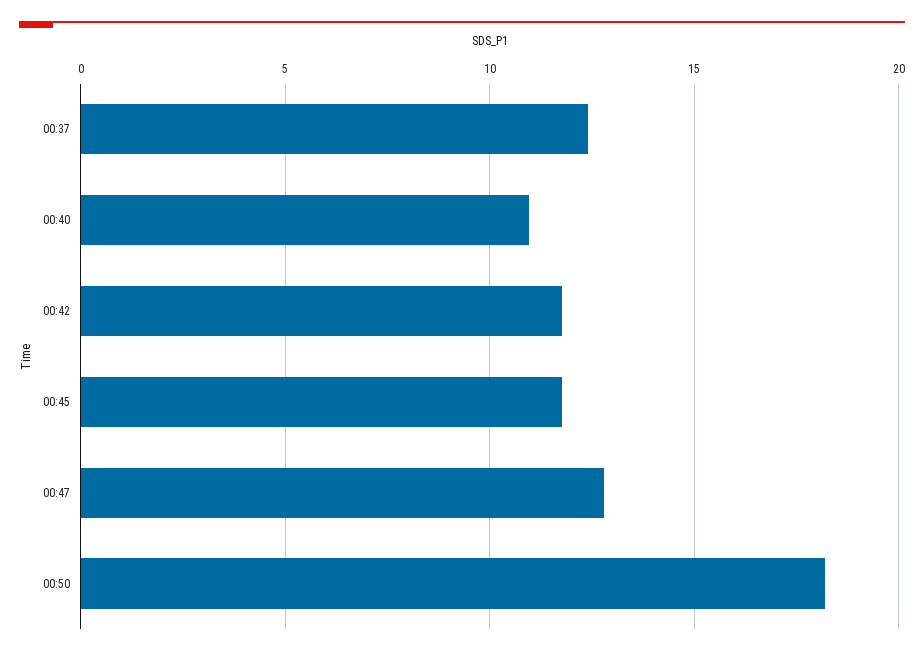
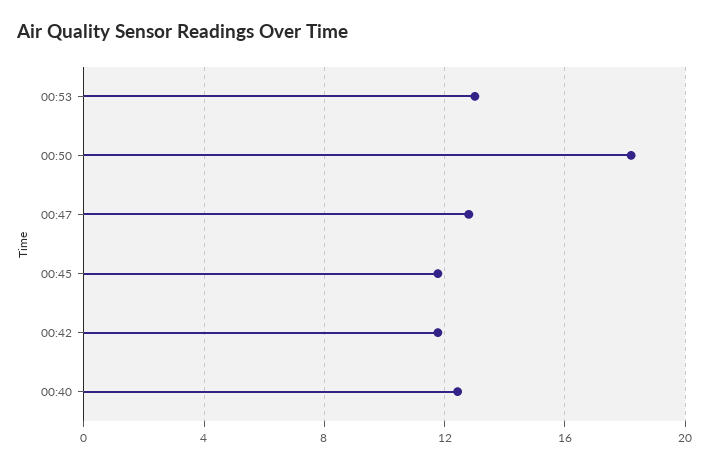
00:37: 12.5 -> none
00:40: 11 -> 12.5
00:53: none -> 13

